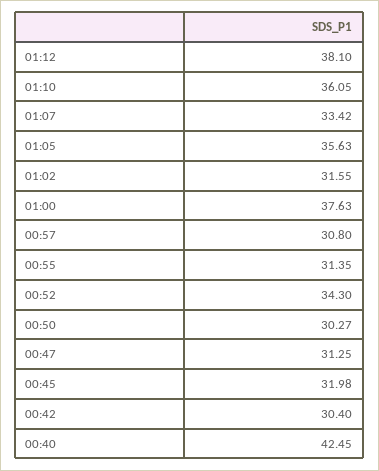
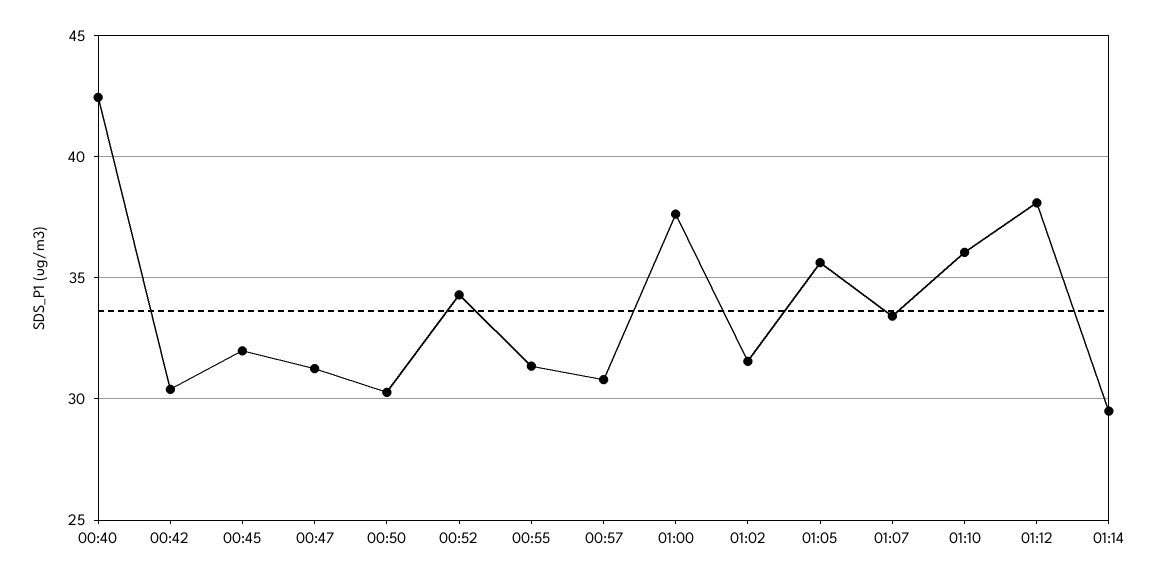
01:14: none -> 29.5

